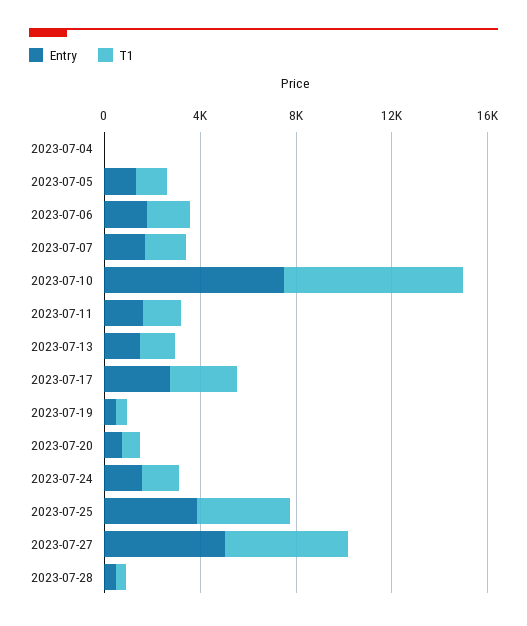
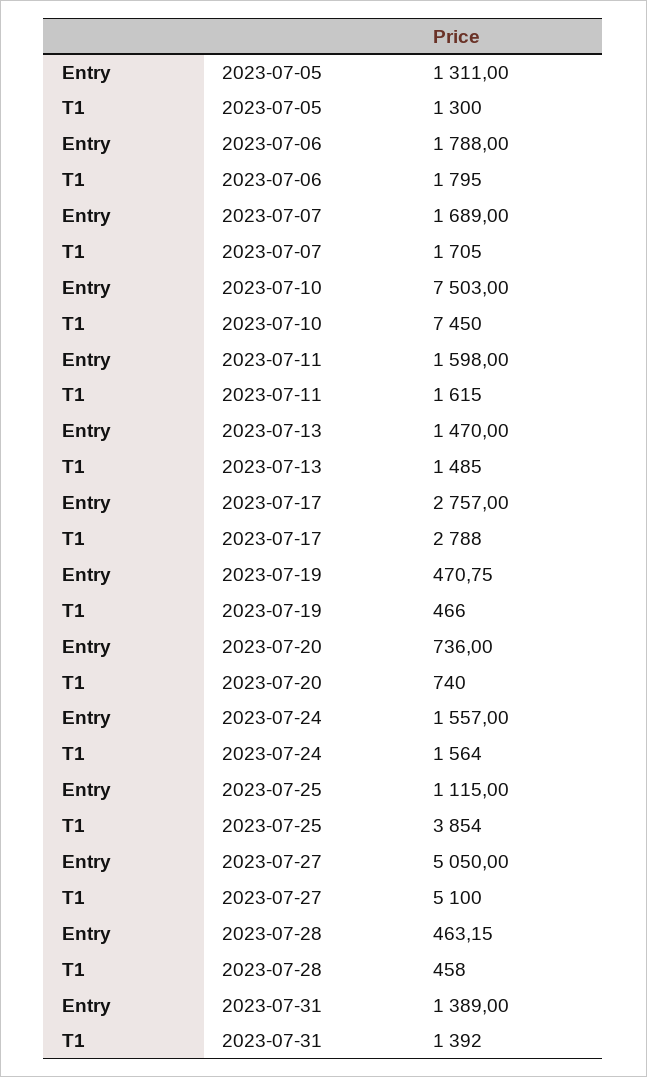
Entry, 2023-07-04: 0 -> none
T1, 2023-07-04: 0 -> none
Entry, 2023-07-25: 4000 -> 1115
Entry, 2023-07-31: none -> 1389
T1, 2023-07-31: none -> 1392

